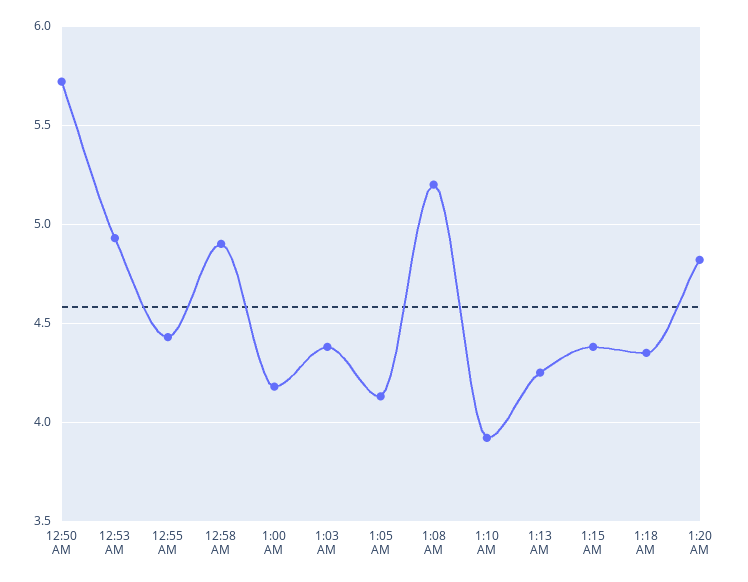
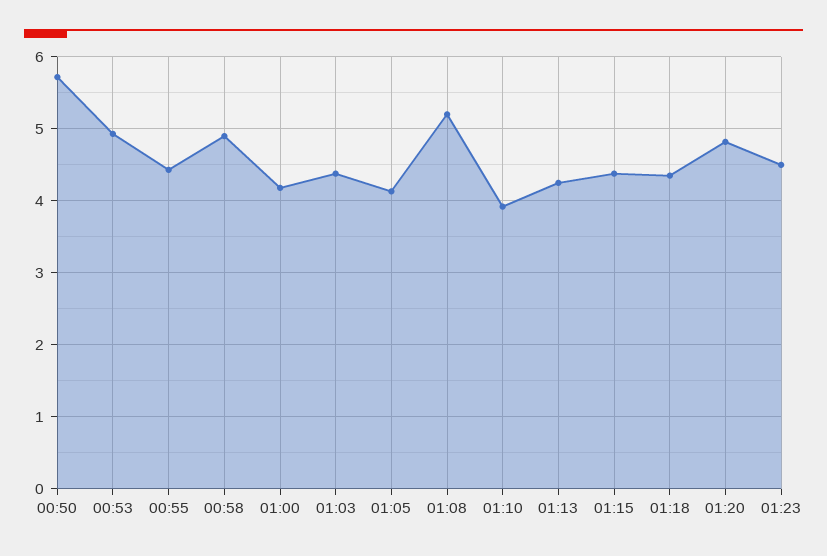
01:23: none -> 4.5

